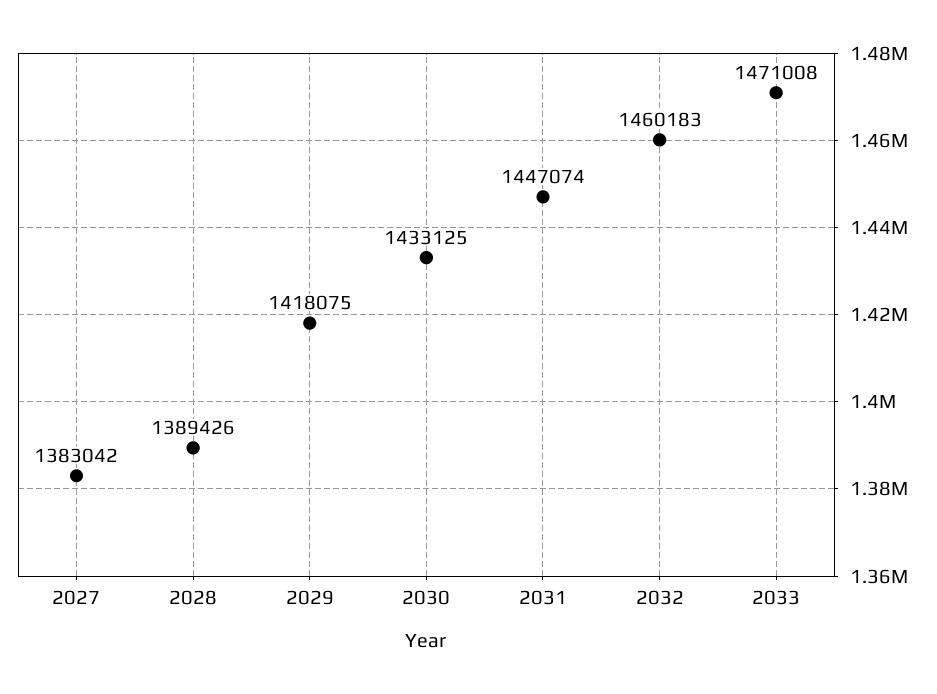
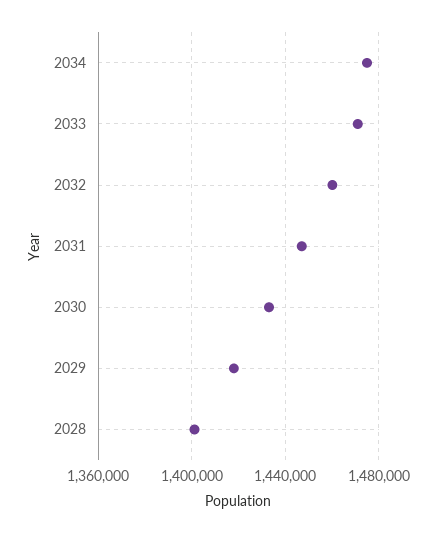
2027: 1383042 -> none
2028: 1389426 -> 1400000
2034: none -> 1475000

